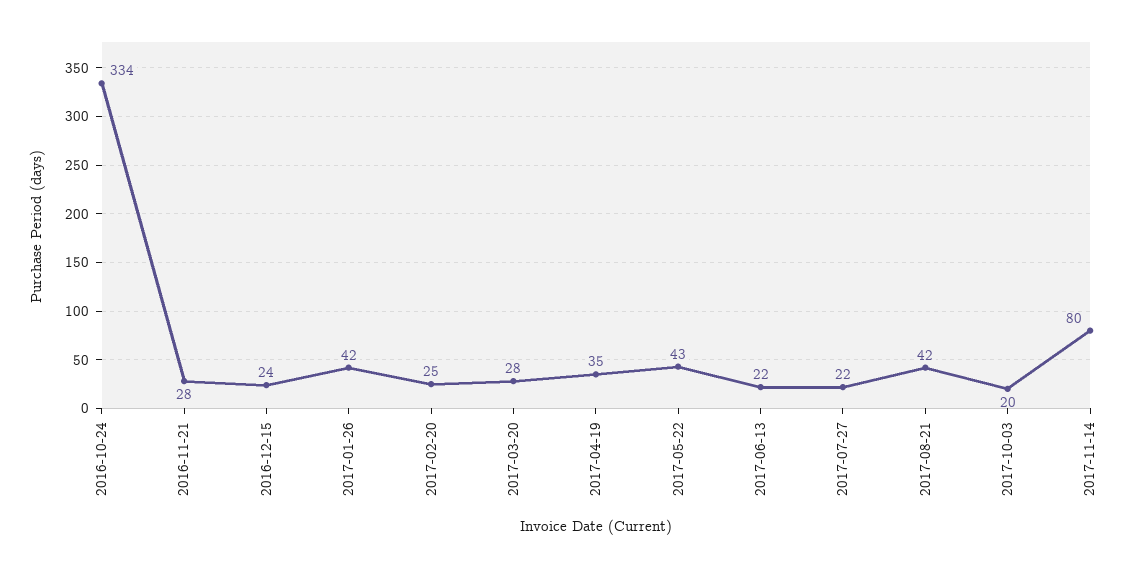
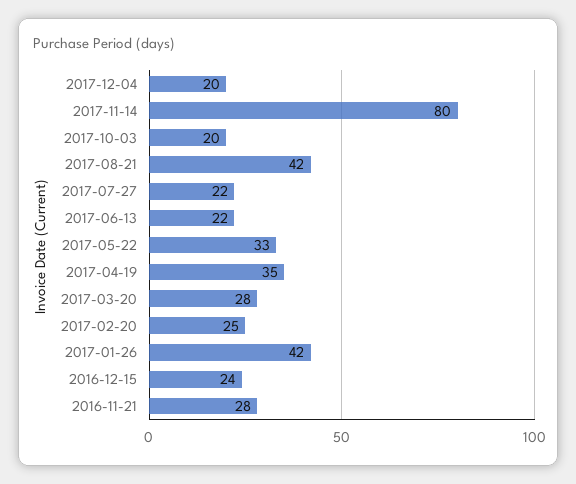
2016-10-24: 334 -> none
2017-05-22: 43 -> 33
2017-12-04: none -> 20

